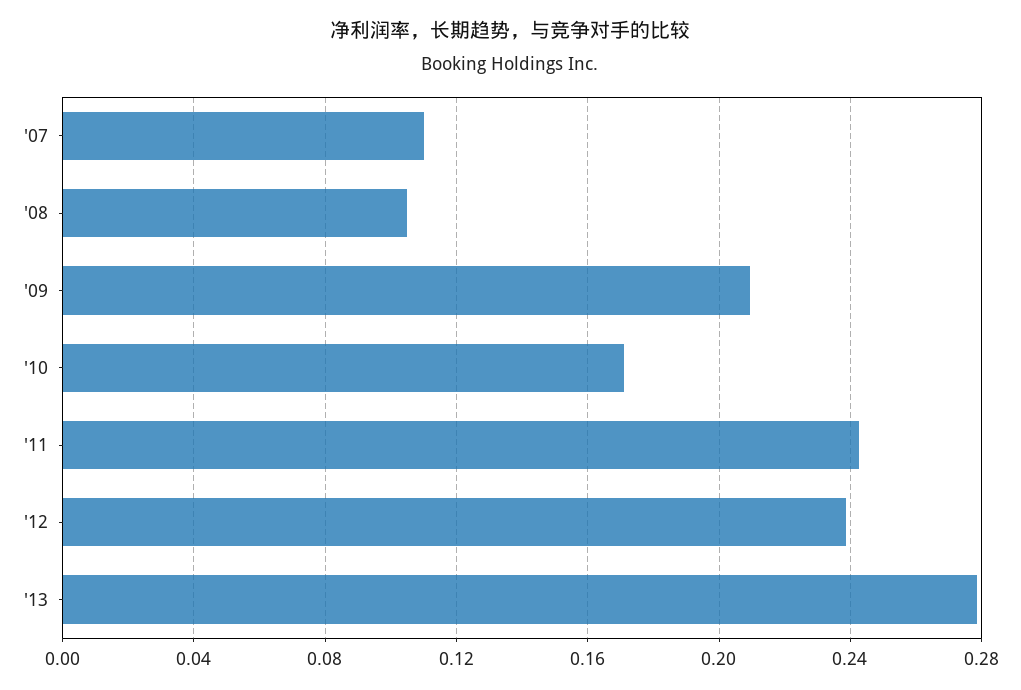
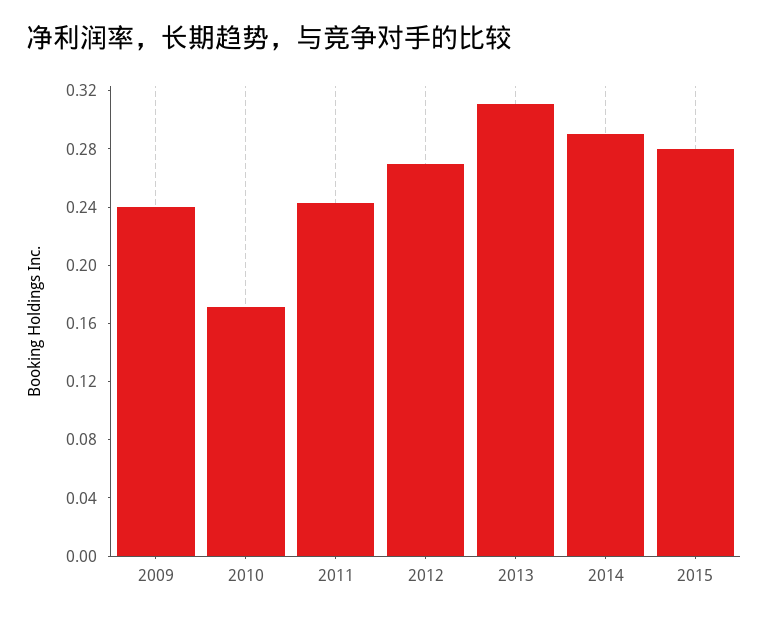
'07: 0.11 -> none
'08: 0.105 -> none
'09: 0.21 -> 0.24
'12: 0.24 -> 0.27
'13: 0.28 -> 0.31
2014: none -> 0.29
2015: none -> 0.28

